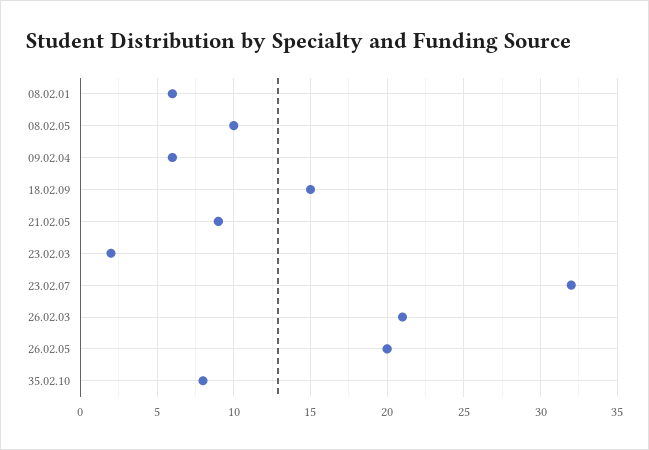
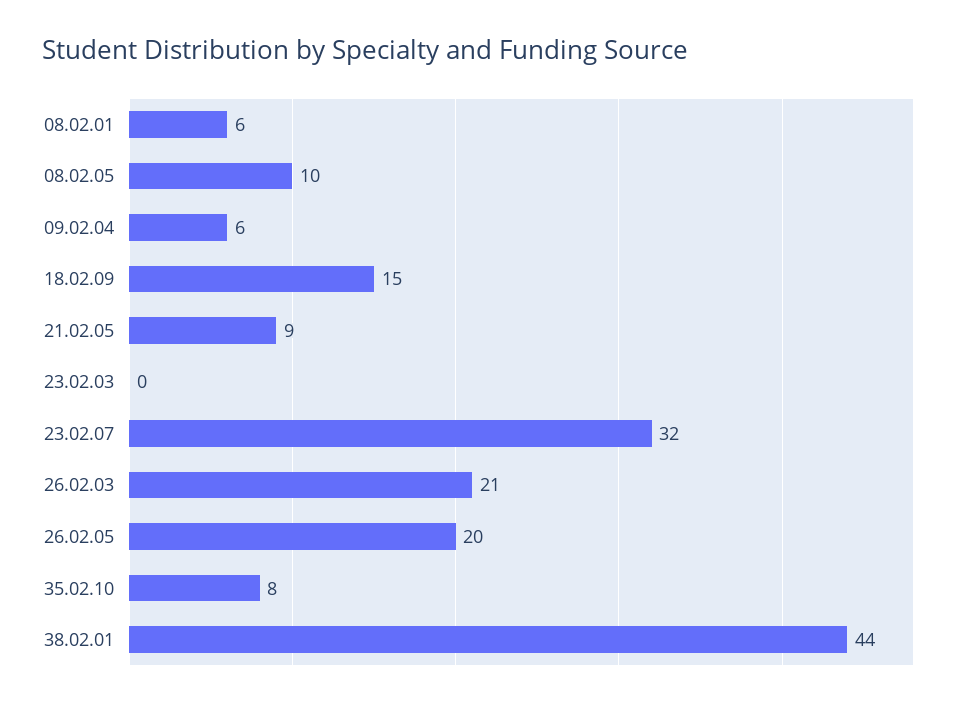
23.02.03: 2 -> 0
38.02.01: none -> 44

